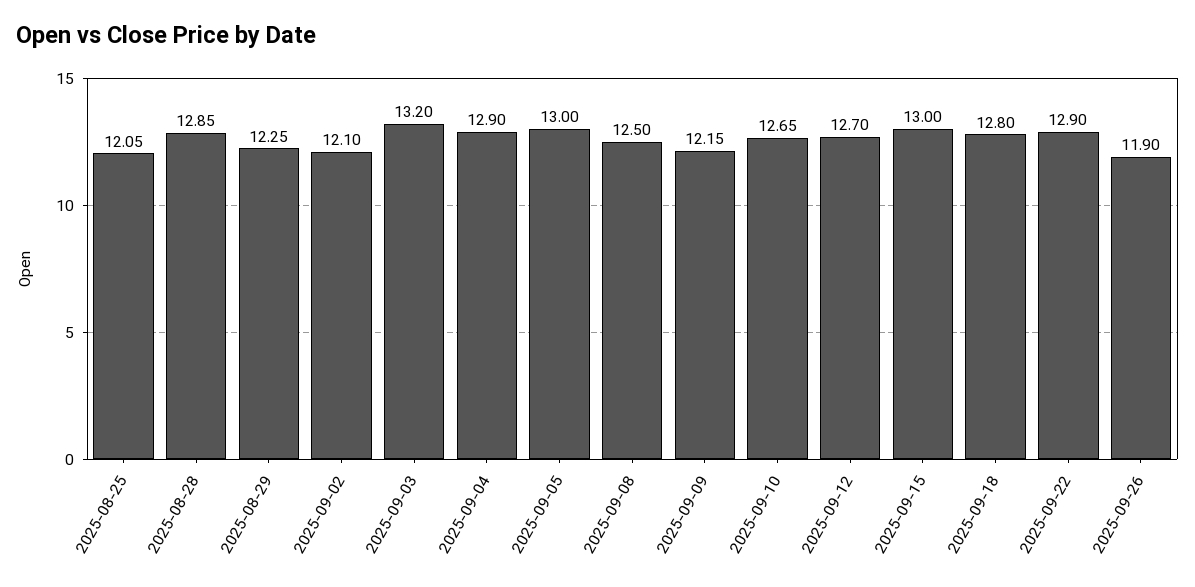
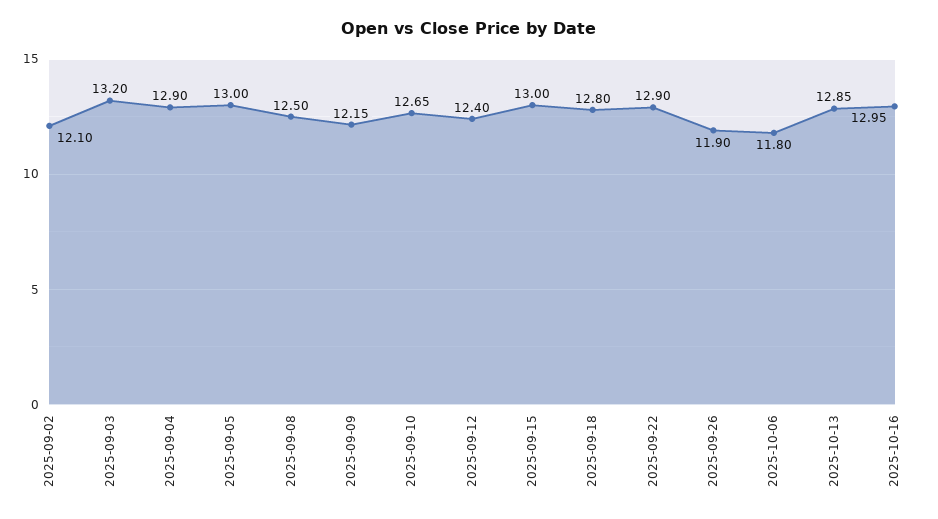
2025-08-25: 12.05 -> none
2025-08-28: 12.85 -> none
2025-08-29: 12.25 -> none
2025-09-12: 12.7 -> 12.4
2025-10-06: none -> 11.8
2025-10-13: none -> 12.85
2025-10-16: none -> 12.95

